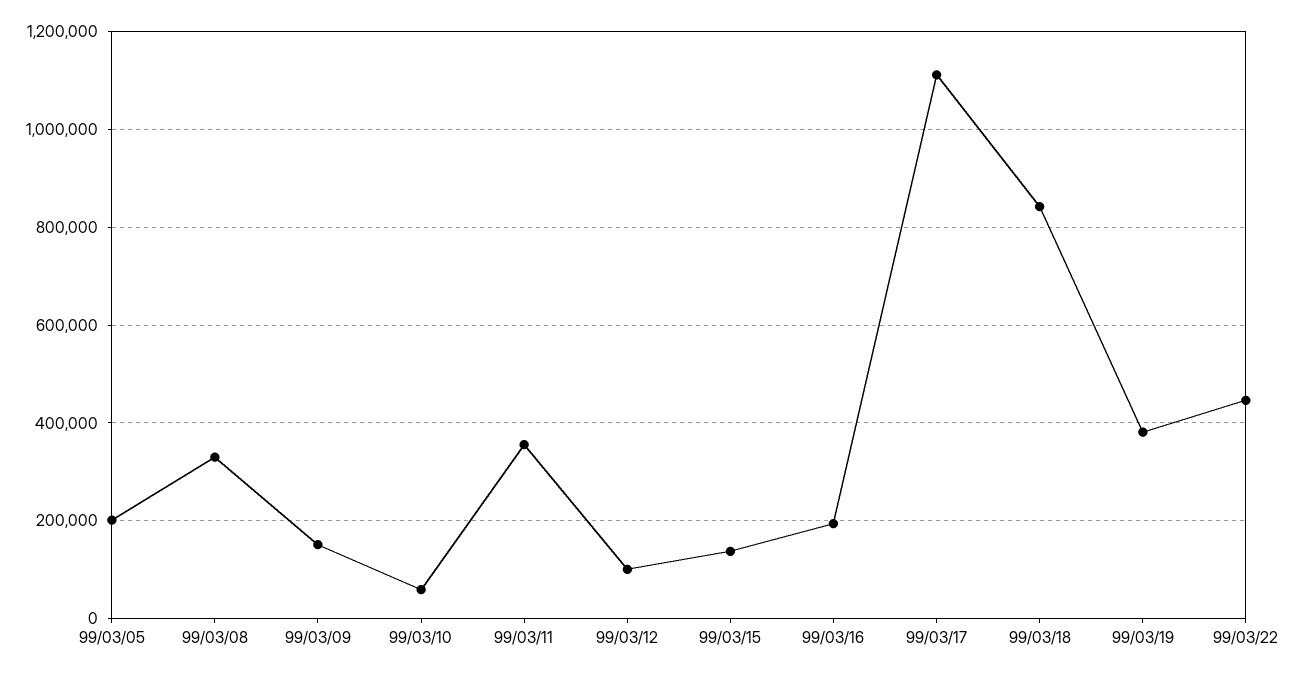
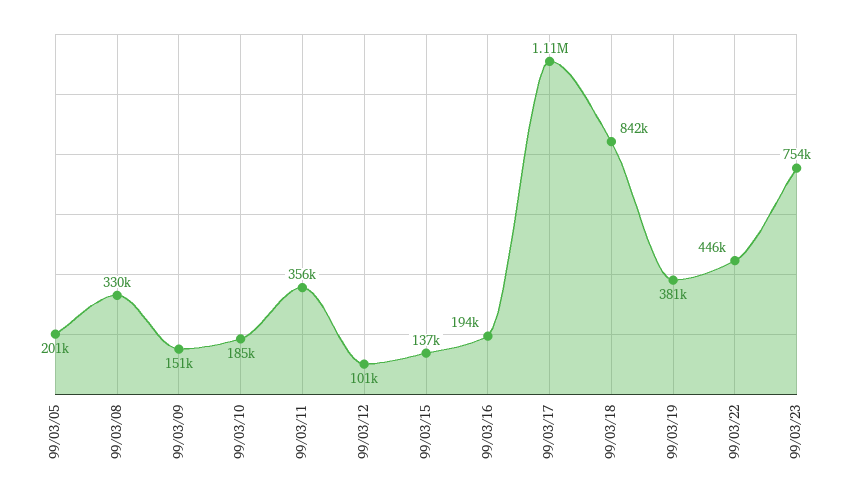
99/03/10: 60000 -> 185000
99/03/23: none -> 754000

